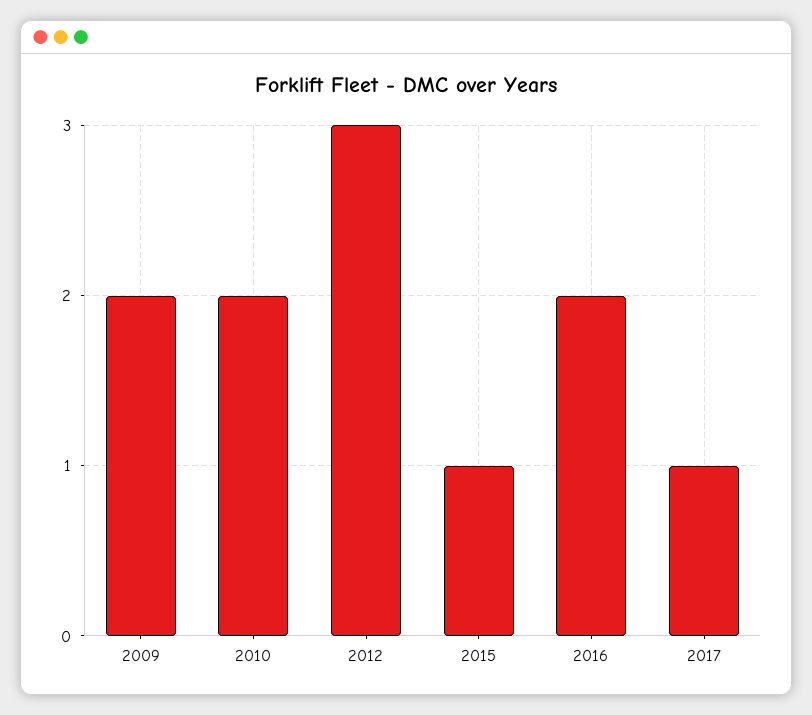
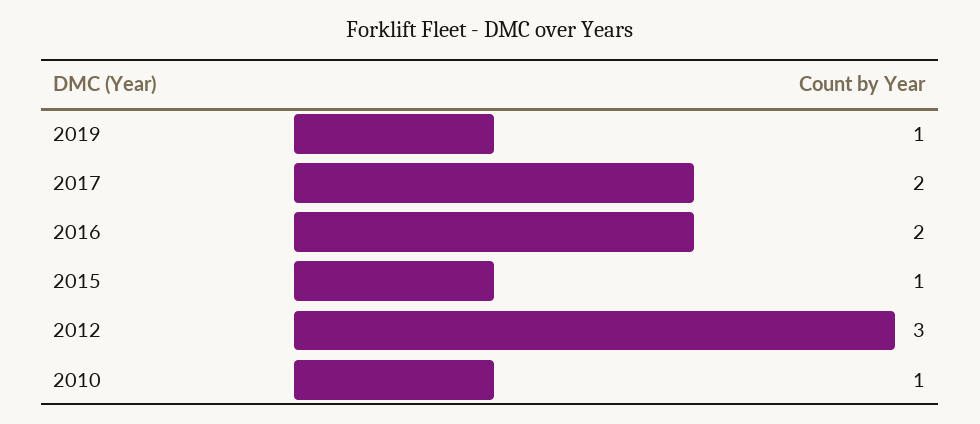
2009: 2 -> none
2010: 2 -> 1
2017: 1 -> 2
2019: none -> 1

